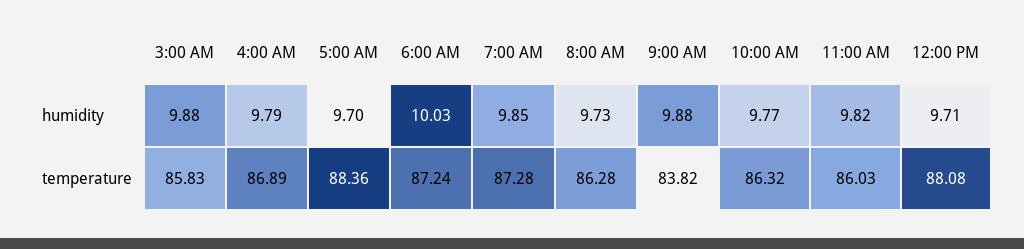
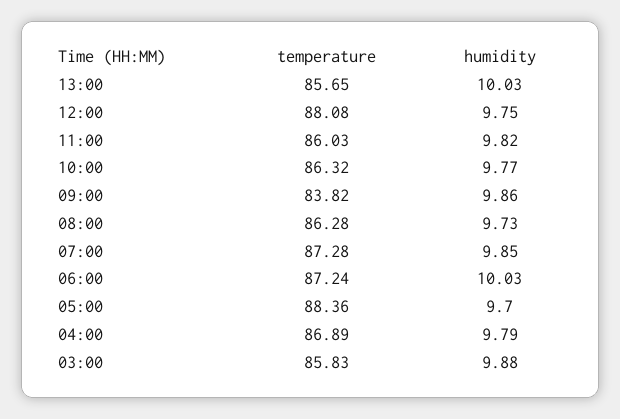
9:00 AM, humidity: 9.88 -> 9.86
12:00 PM, humidity: 9.71 -> 9.75
13:00, temperature: none -> 85.65
13:00, humidity: none -> 10.03

